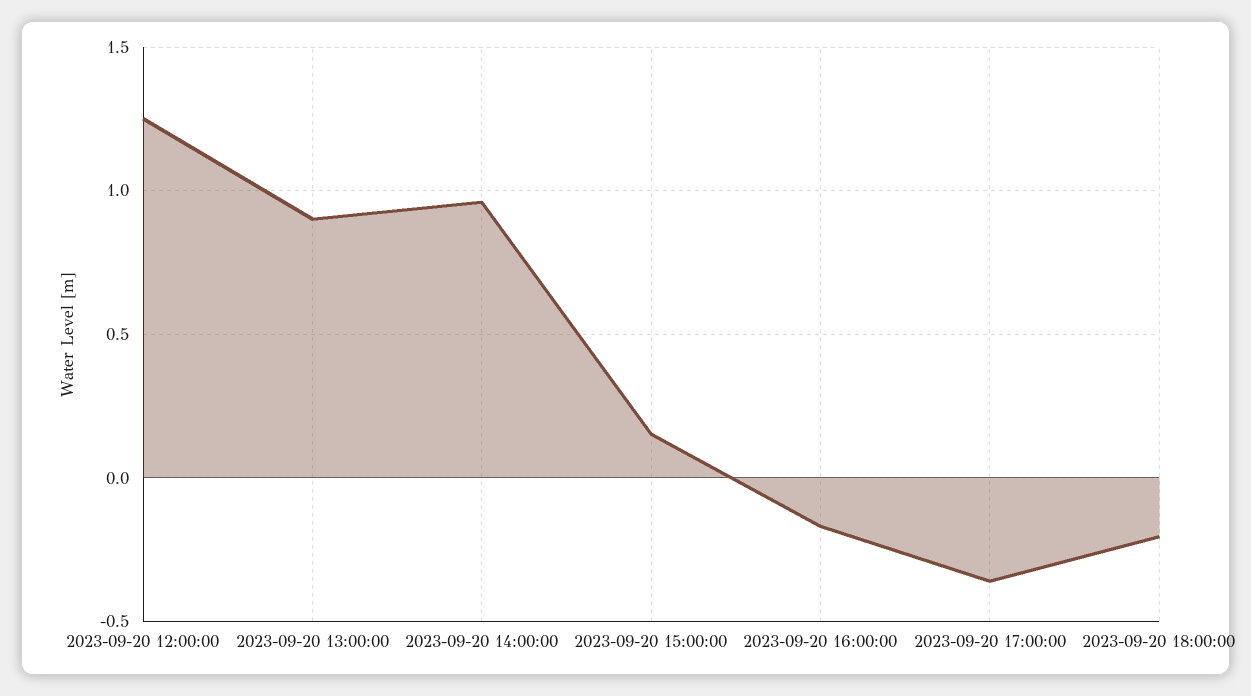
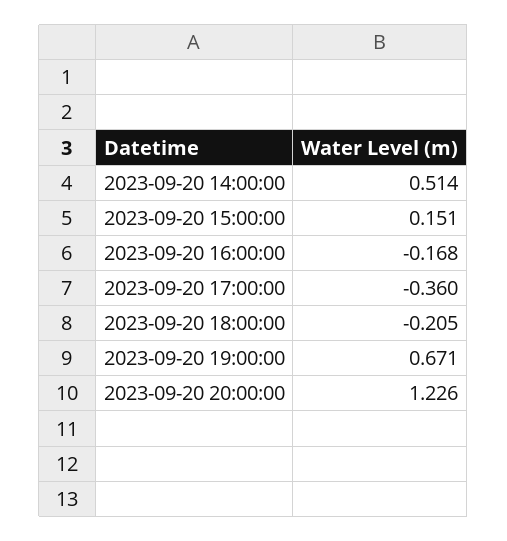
2023-09-20 12:00:00: 1.25 -> none
2023-09-20 13:00:00: 0.9 -> none
2023-09-20 14:00:00: 0.95 -> 0.514
2023-09-20 19:00:00: none -> 0.671
2023-09-20 20:00:00: none -> 1.226

